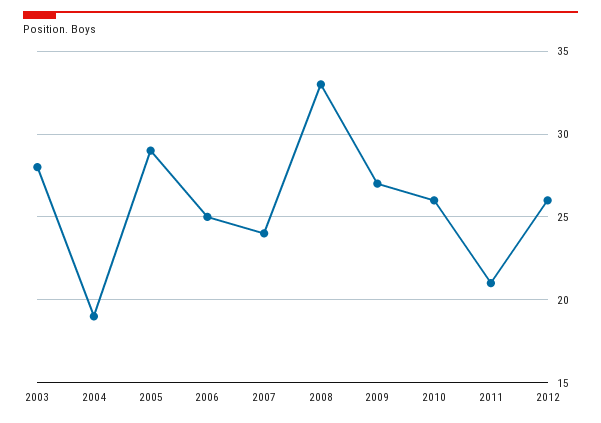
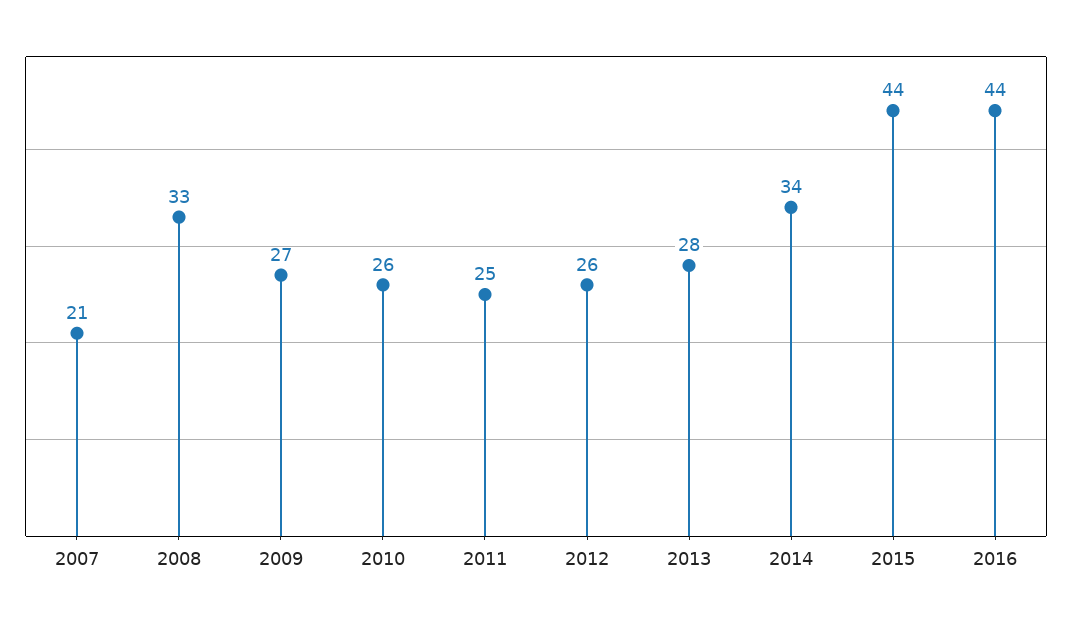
2003: 28 -> none
2004: 19 -> none
2005: 29 -> none
2006: 25 -> none
2007: 24 -> 21
2011: 21 -> 25
2013: none -> 28
2014: none -> 34
2015: none -> 44
2016: none -> 44

